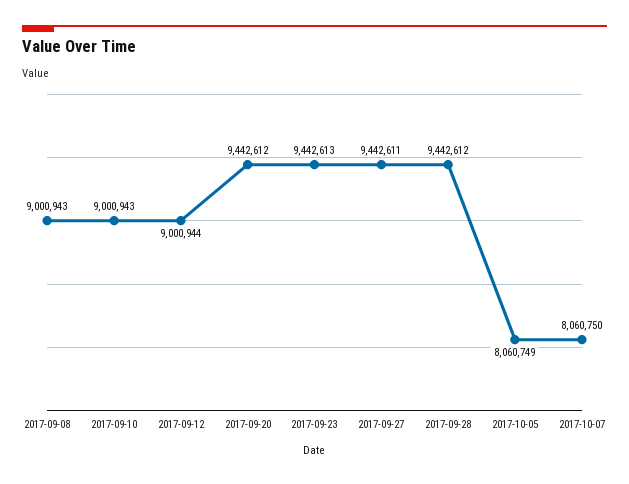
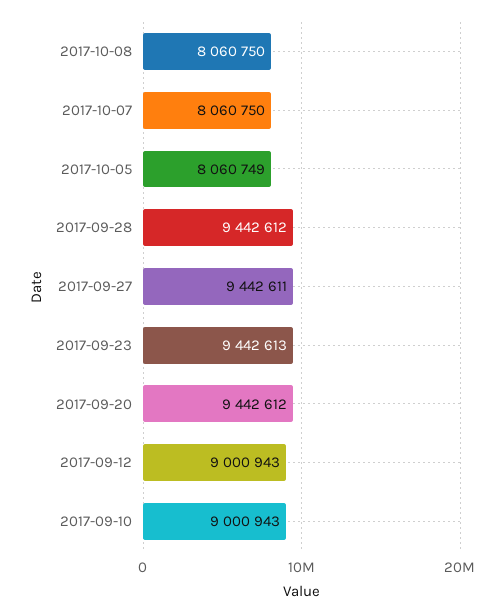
2017-09-08: 9000943 -> none
2017-09-12: 9000944 -> 9000943
2017-10-08: none -> 8060750

